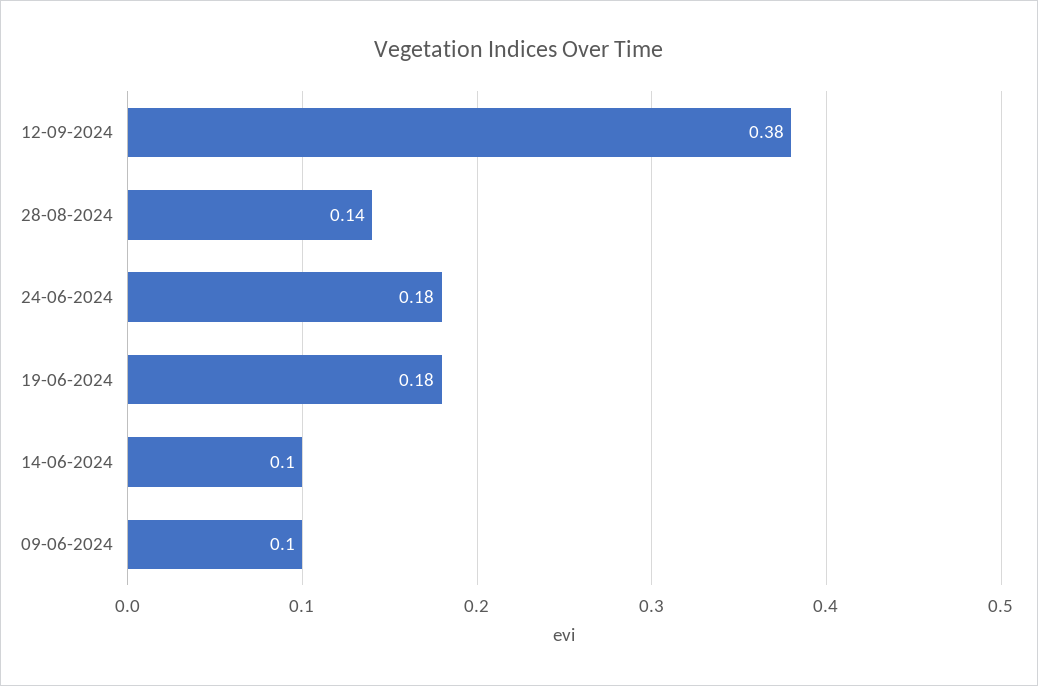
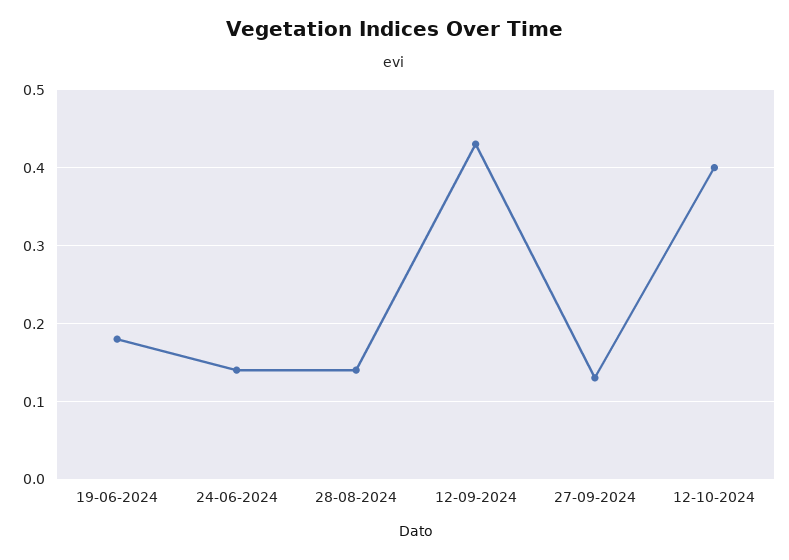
12-09-2024: 0.38 -> 0.43
24-06-2024: 0.18 -> 0.14
14-06-2024: 0.1 -> none
09-06-2024: 0.1 -> none
27-09-2024: none -> 0.13
12-10-2024: none -> 0.4

